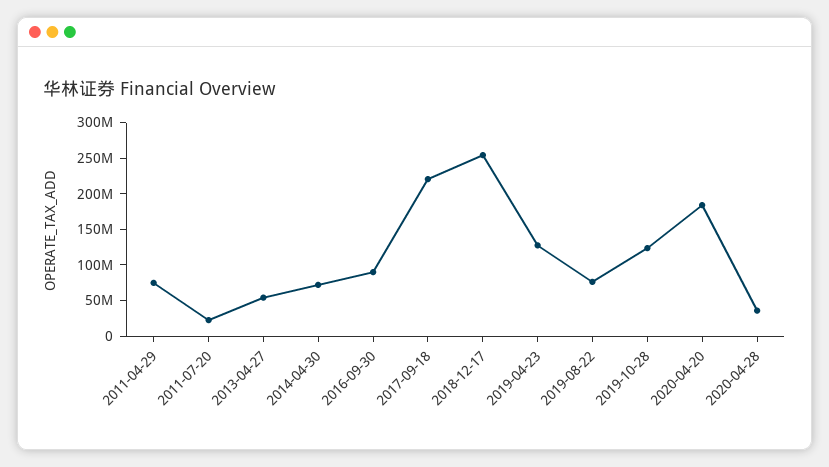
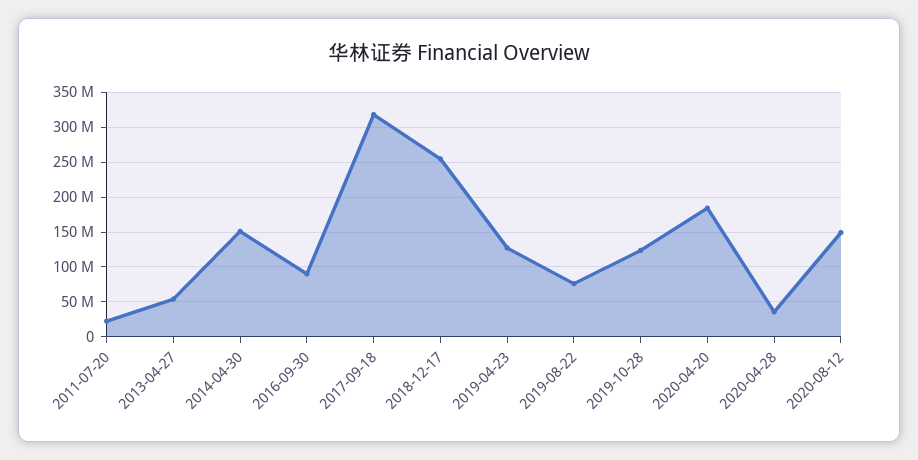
2011-04-29: 75000000 -> none
2014-04-30: 75000000 -> 150000000
2017-09-18: 225000000 -> 320000000
2020-08-12: none -> 150000000

